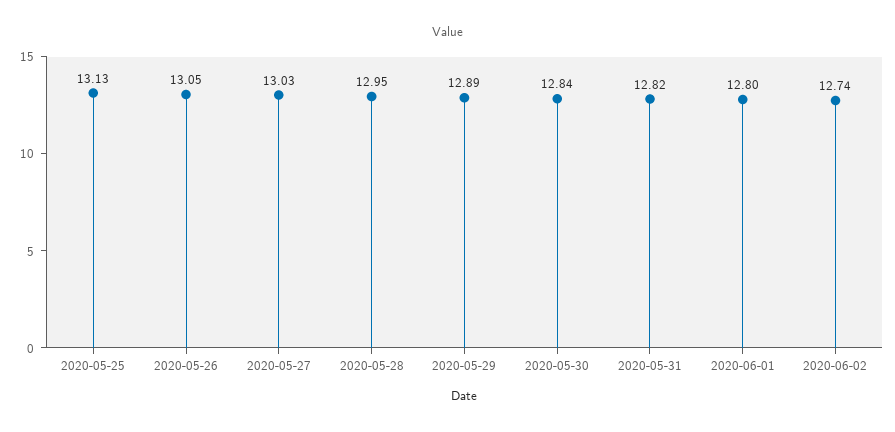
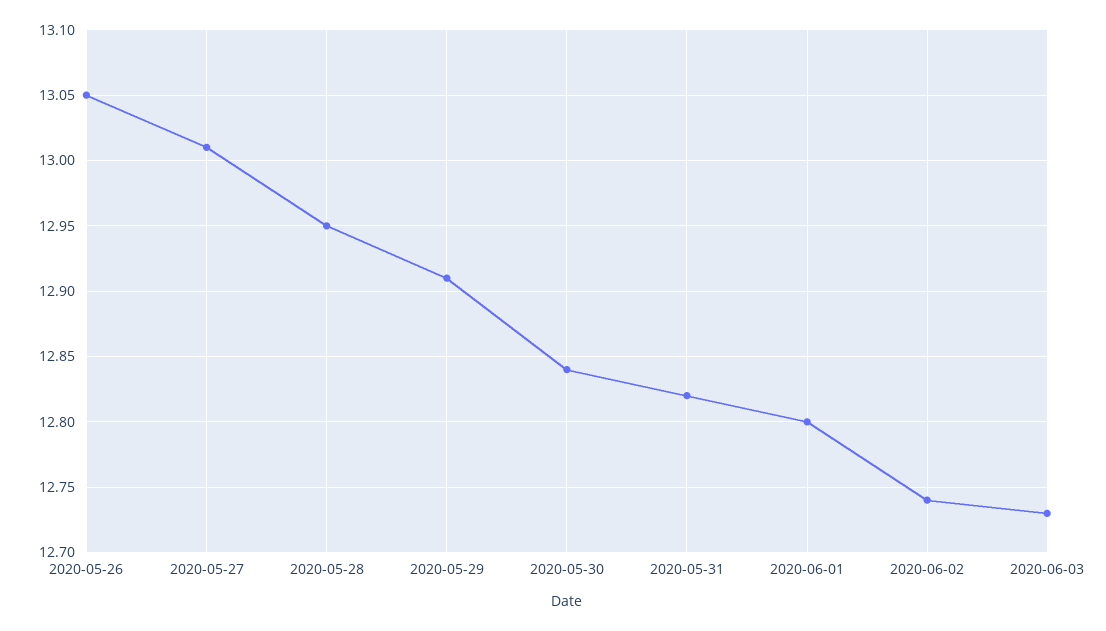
2020-05-25: 13.13 -> none
2020-05-27: 13.03 -> 13.01
2020-05-29: 12.89 -> 12.91
2020-06-03: none -> 12.73

